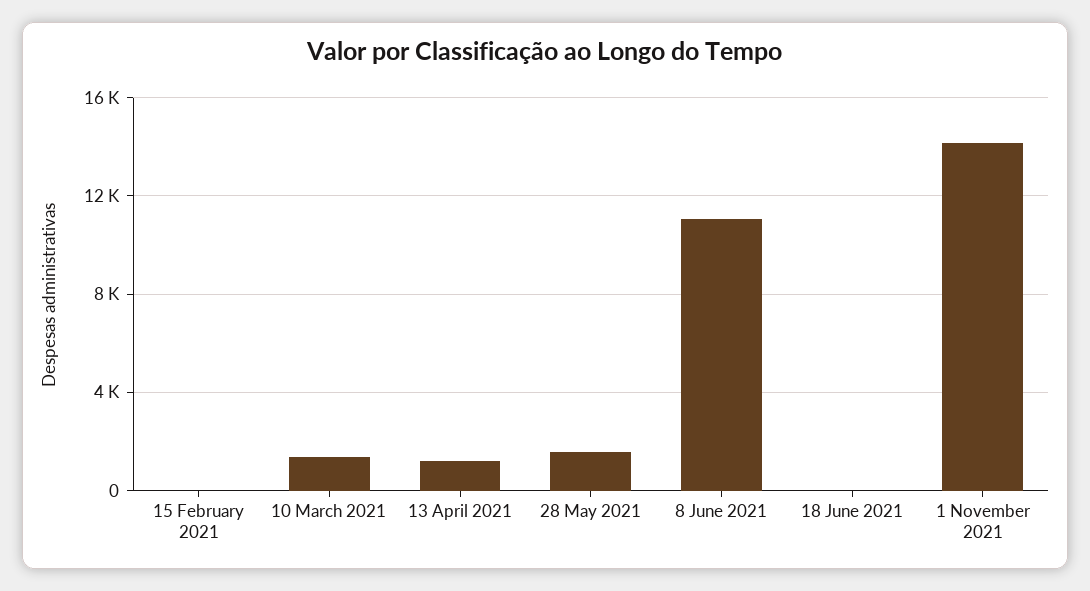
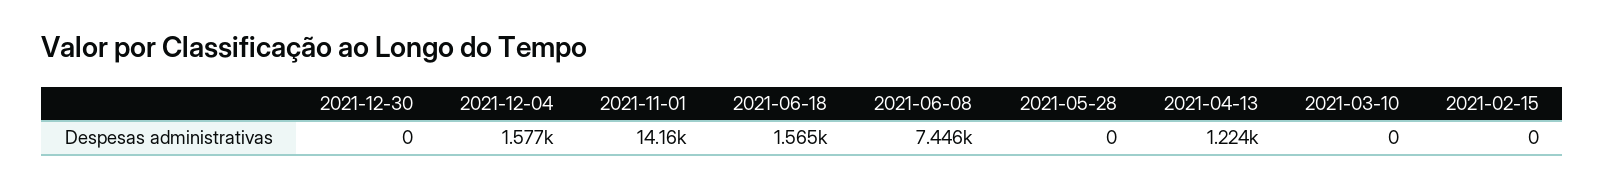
10 March 2021: 1500 -> 0
28 May 2021: 1500 -> 0
8 June 2021: 11000 -> 7446
18 June 2021: 0 -> 1565
2021-12-30: none -> 0
2021-12-04: none -> 1577

